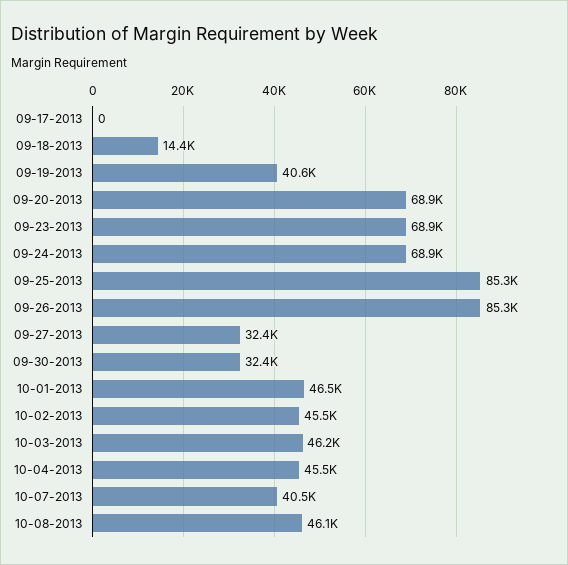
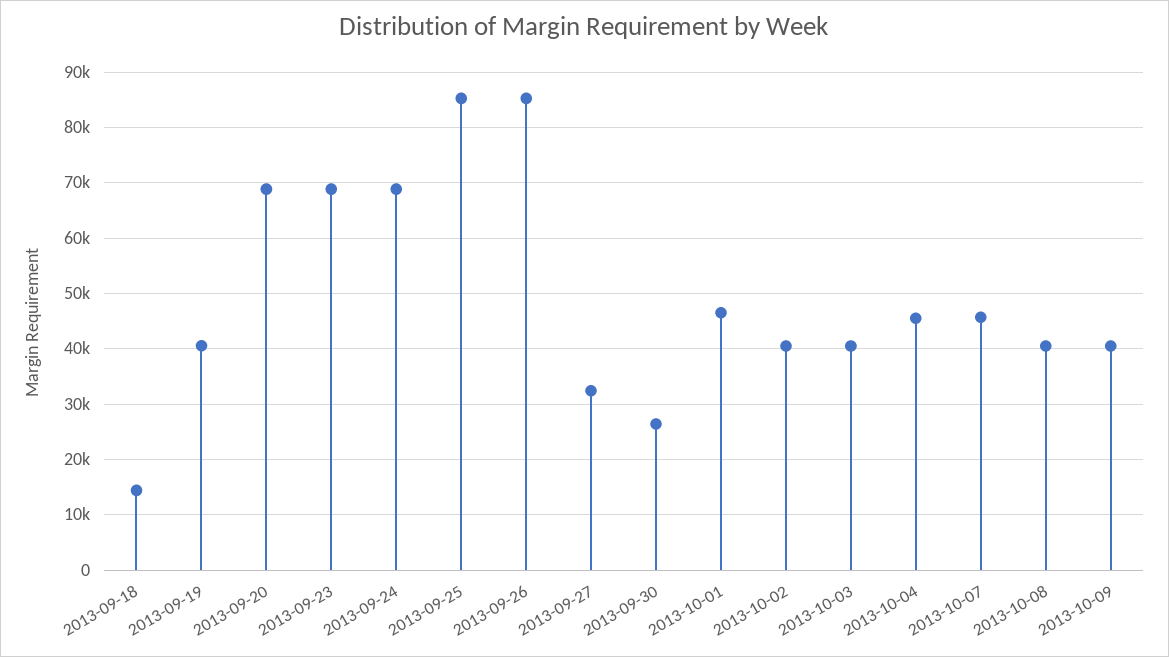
09-17-2013: 0 -> none
09-30-2013: 32400 -> 26000
10-02-2013: 45500 -> 40000
10-03-2013: 46200 -> 40000
10-07-2013: 40500 -> 46000
10-08-2013: 46100 -> 40000
2013-10-09: none -> 40000

